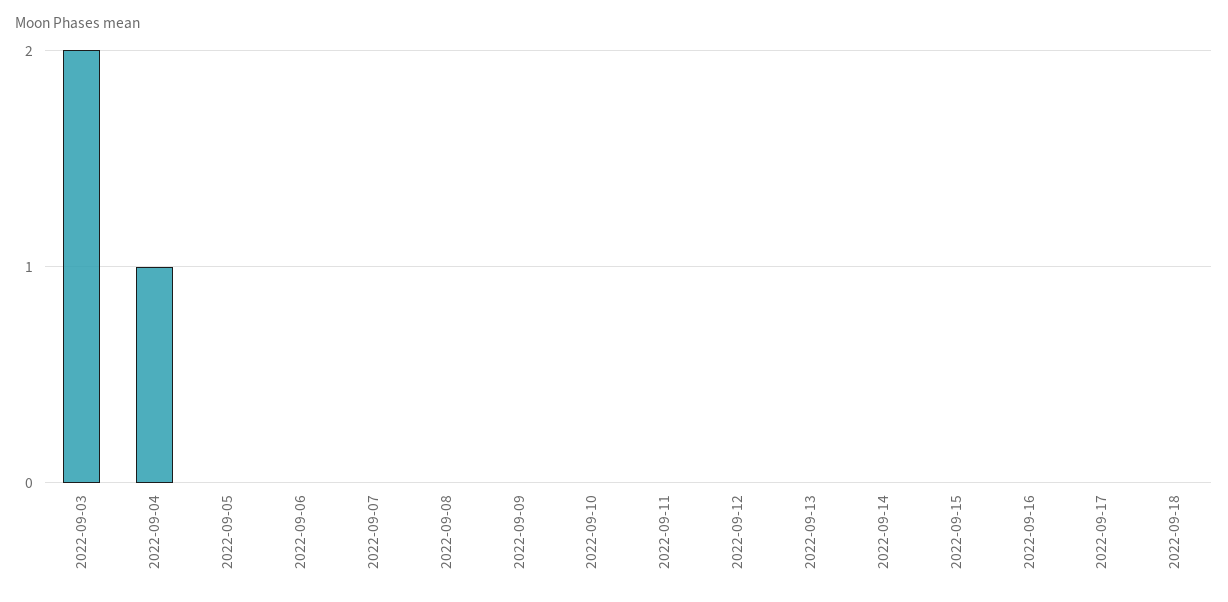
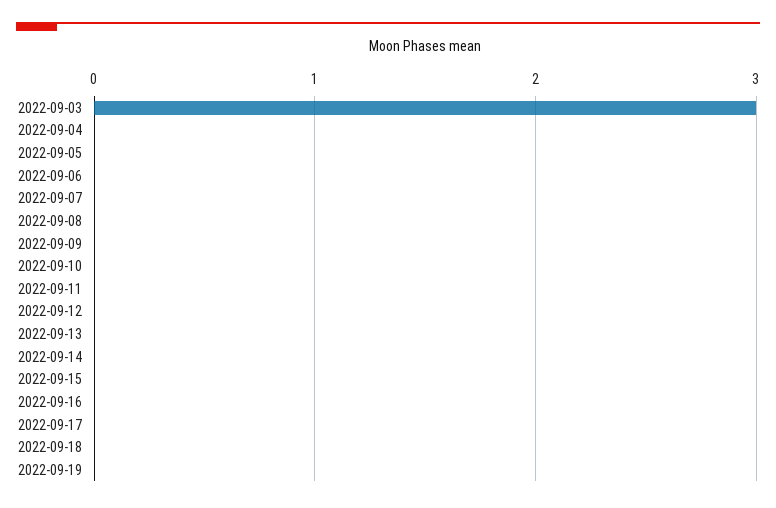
2022-09-03: 2 -> 3
2022-09-04: 1 -> 0
2022-09-19: none -> 0

